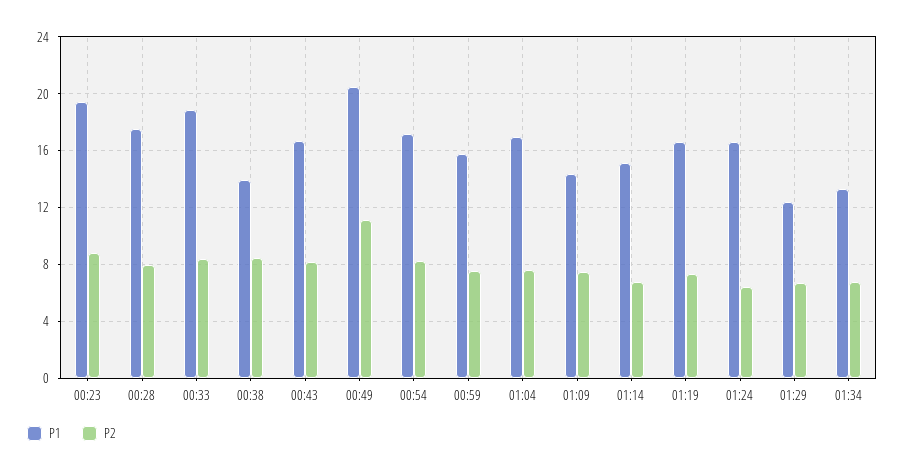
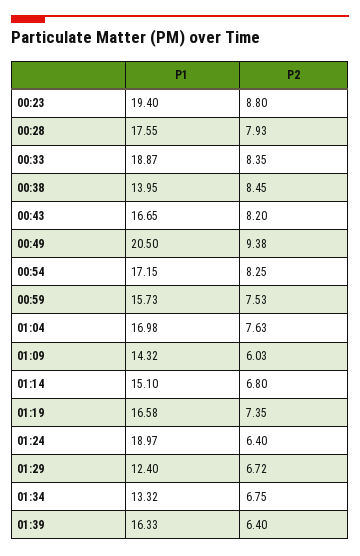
P2, 00:49: 11 -> 9.38
P2, 01:09: 7.5 -> 6.03
P1, 01:24: 16.5 -> 18.97
P1, 01:39: none -> 16.33
P2, 01:39: none -> 6.4

